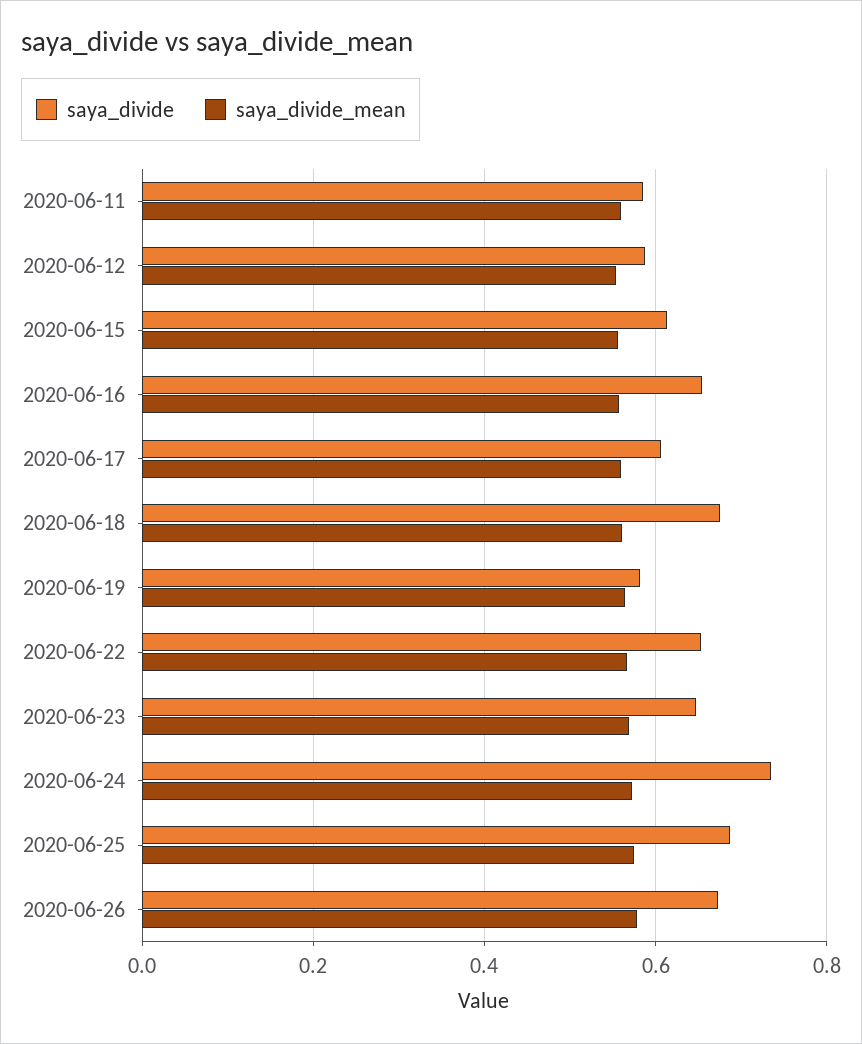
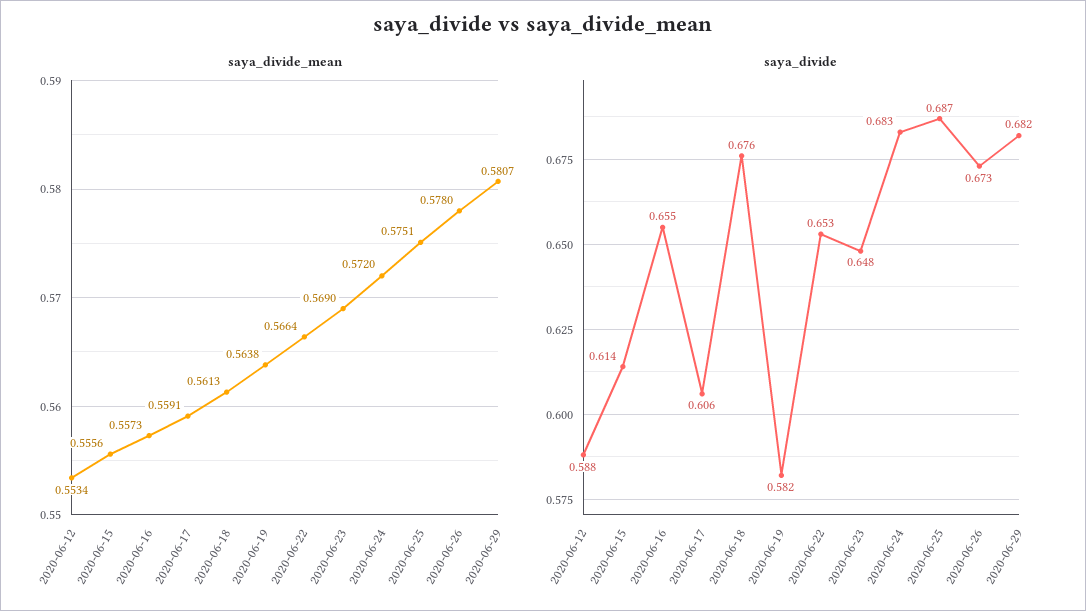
saya_divide, 2020-06-11: 0.58 -> none
saya_divide_mean, 2020-06-11: 0.56 -> none
saya_divide, 2020-06-24: 0.74 -> 0.683
saya_divide_mean, 2020-06-29: none -> 0.5807
saya_divide, 2020-06-29: none -> 0.682

